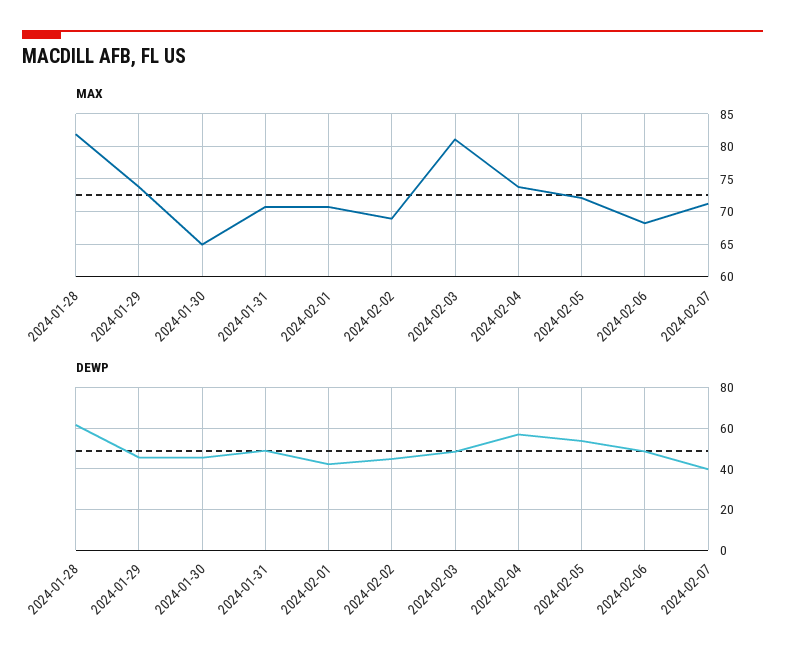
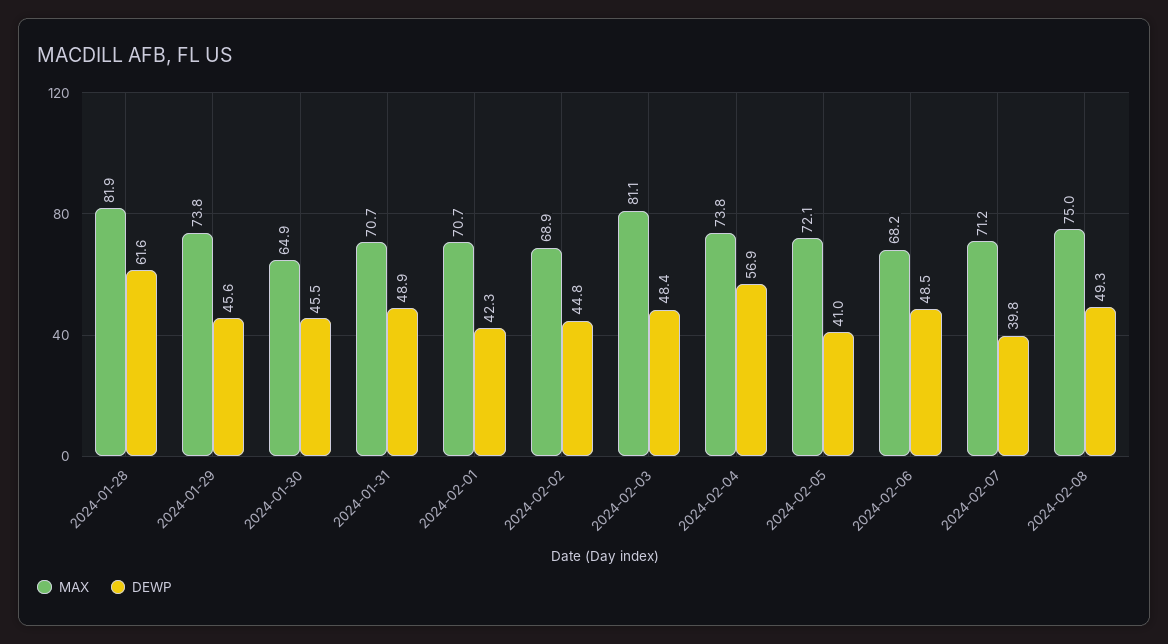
DEWP, 2024-02-05: 55 -> 41
MAX, 2024-02-08: none -> 75
DEWP, 2024-02-08: none -> 49.3

